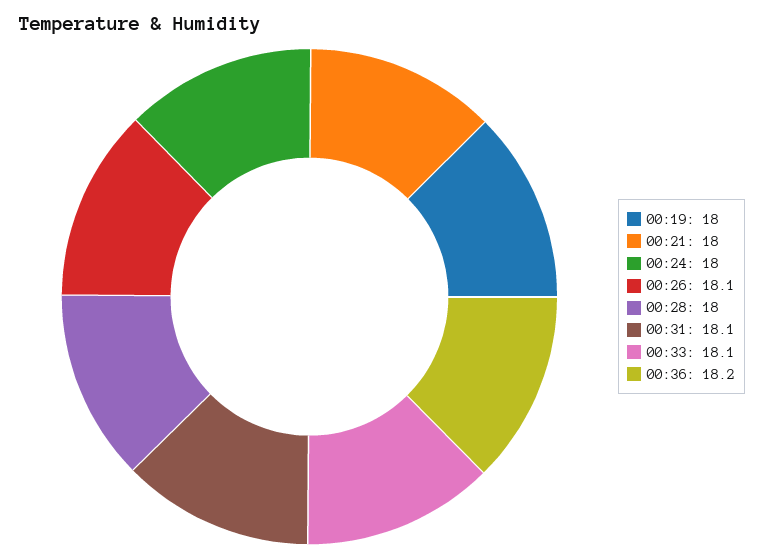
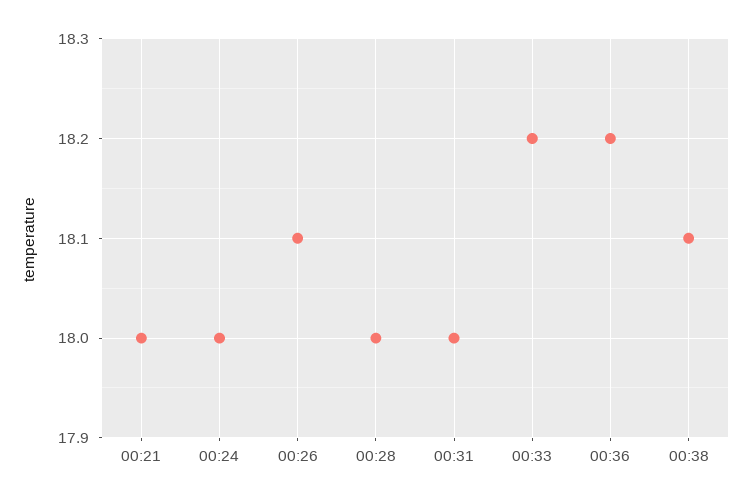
00:19: 18 -> none
00:31: 18.1 -> 18
00:33: 18.1 -> 18.2
00:38: none -> 18.1

